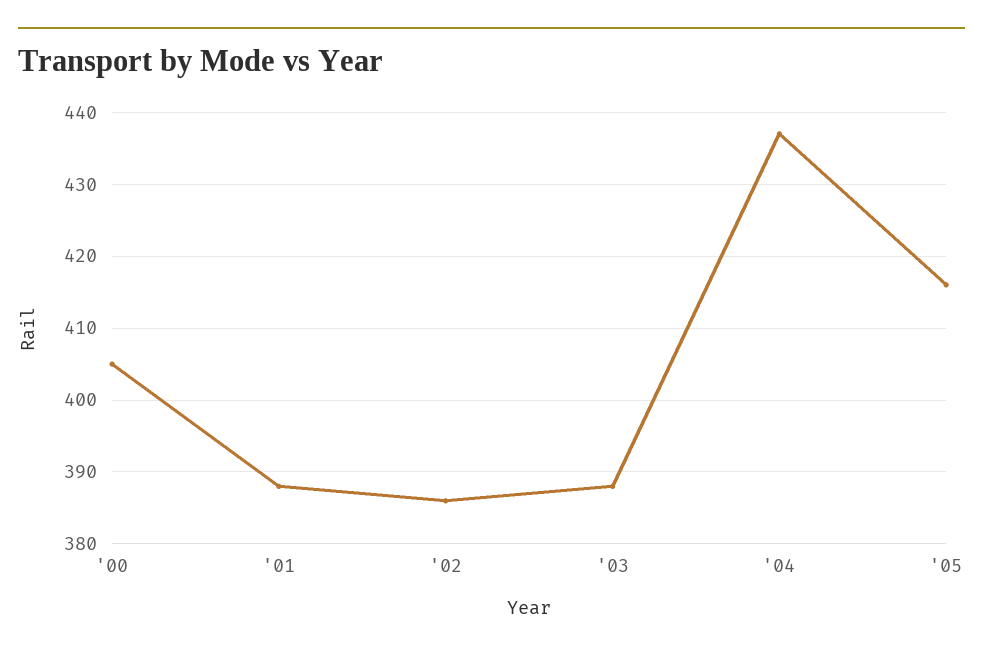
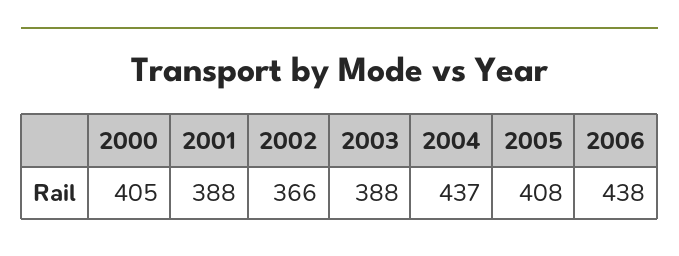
'02: 386 -> 366
'05: 416 -> 408
2006: none -> 438

